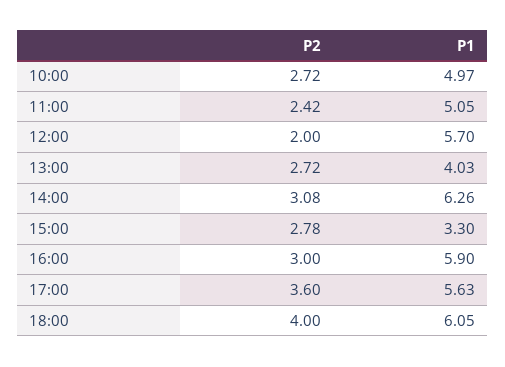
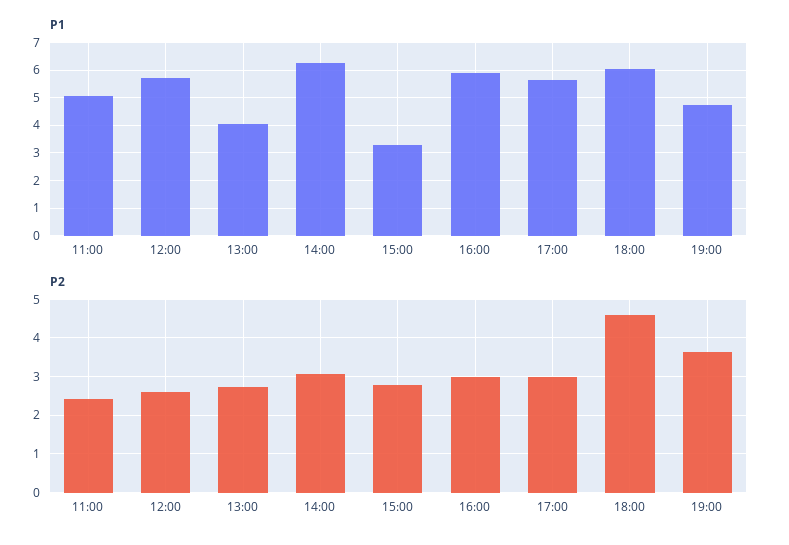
P2, 10:00: 2.72 -> none
P1, 10:00: 4.97 -> none
P2, 12:00: 2 -> 2.6
P2, 17:00: 3.6 -> 3
P2, 18:00: 4 -> 4.6
P1, 19:00: none -> 4.75
P2, 19:00: none -> 3.6

